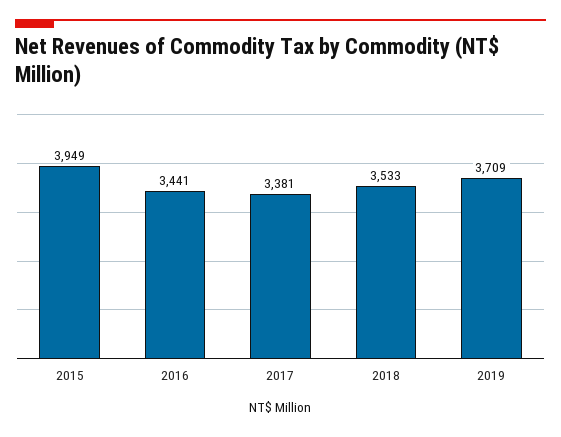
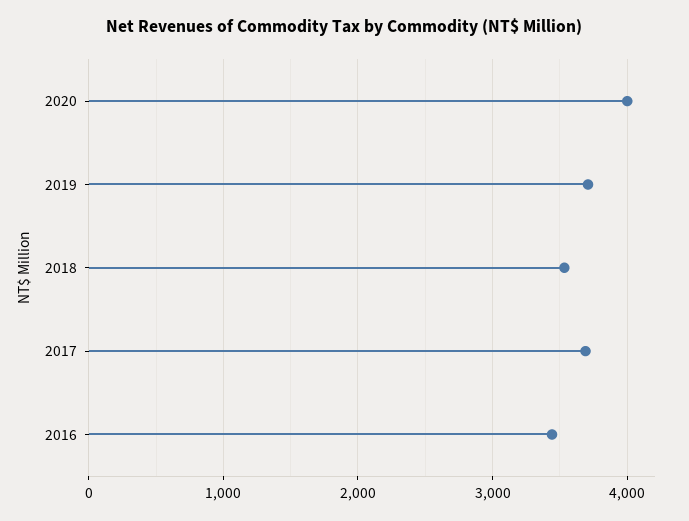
2015: 3949 -> none
2017: 3381 -> 3700
2020: none -> 4000

